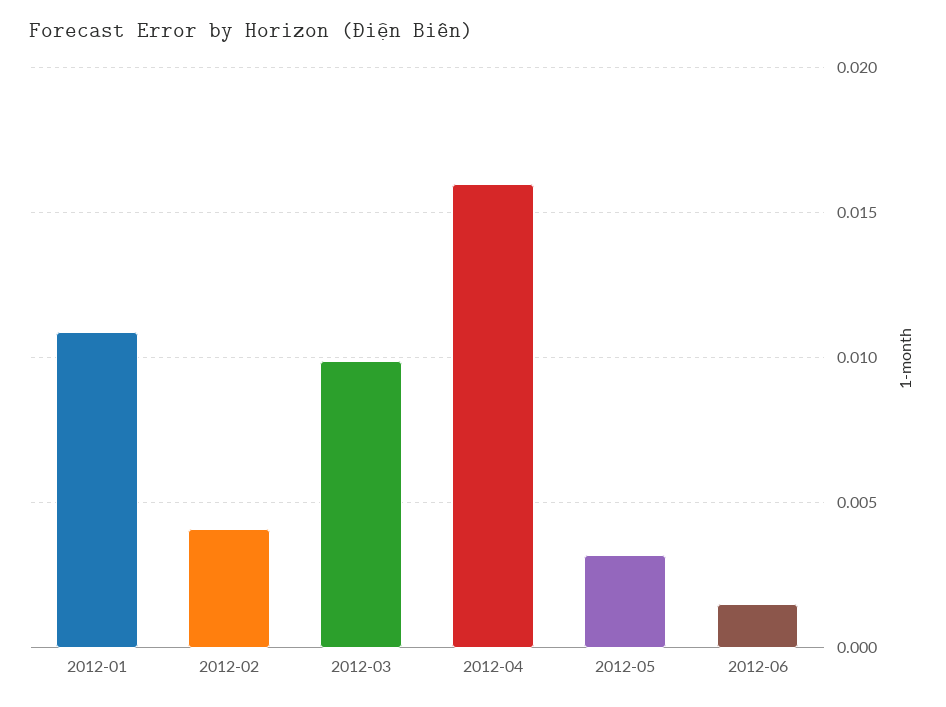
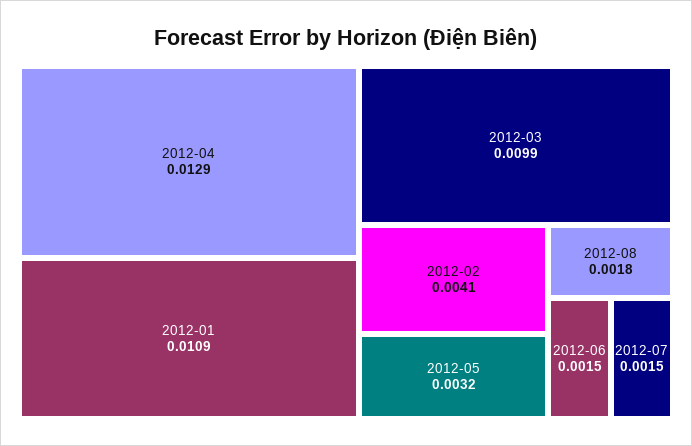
2012-04: 0.016 -> 0.0129
2012-08: none -> 0.0018
2012-07: none -> 0.0015

